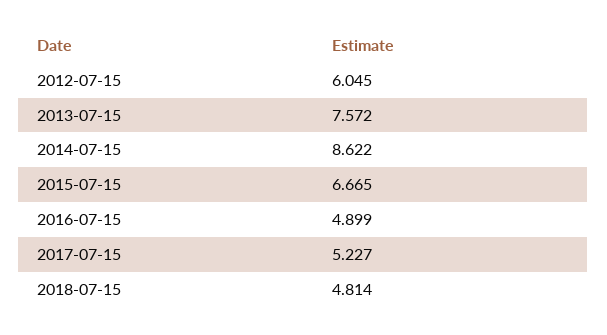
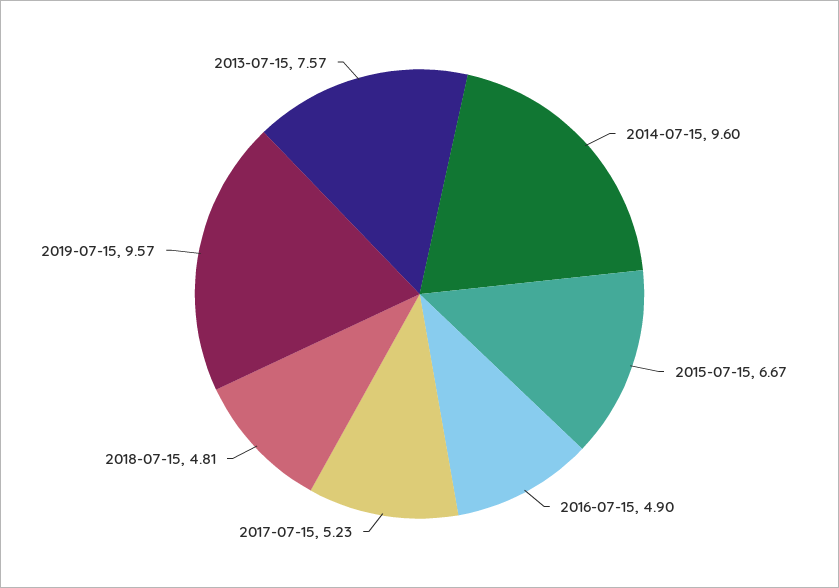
2012-07-15: 6.045 -> none
2014-07-15: 8.622 -> 9.6
2019-07-15: none -> 9.57

